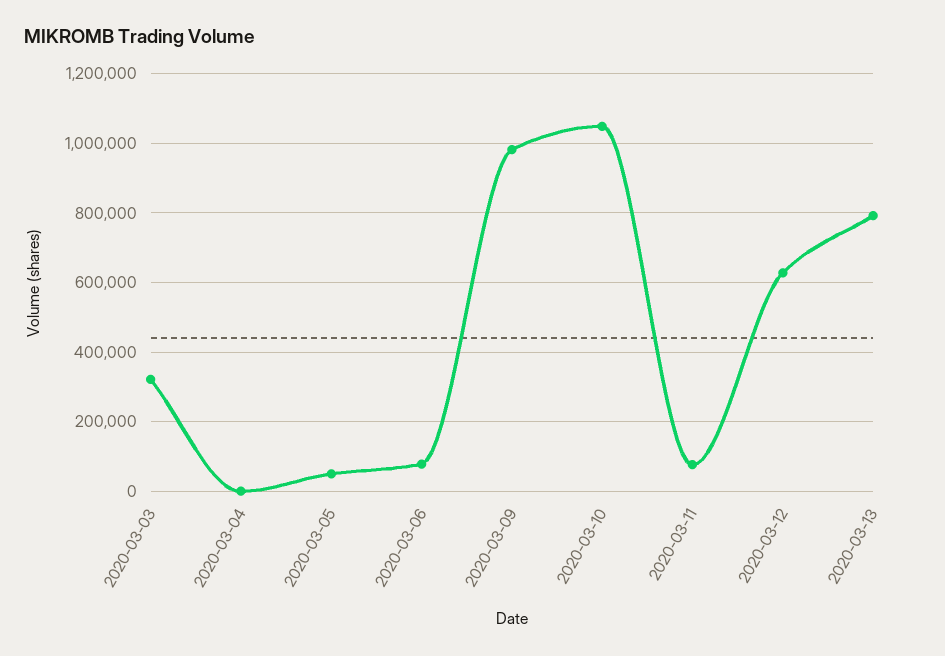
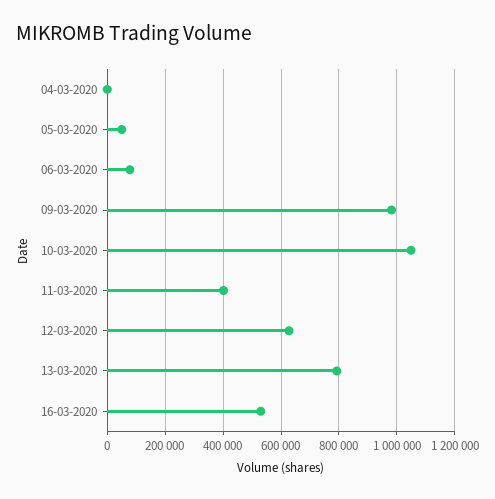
2020-03-03: 320000 -> none
2020-03-11: 80000 -> 400000
16-03-2020: none -> 525000

